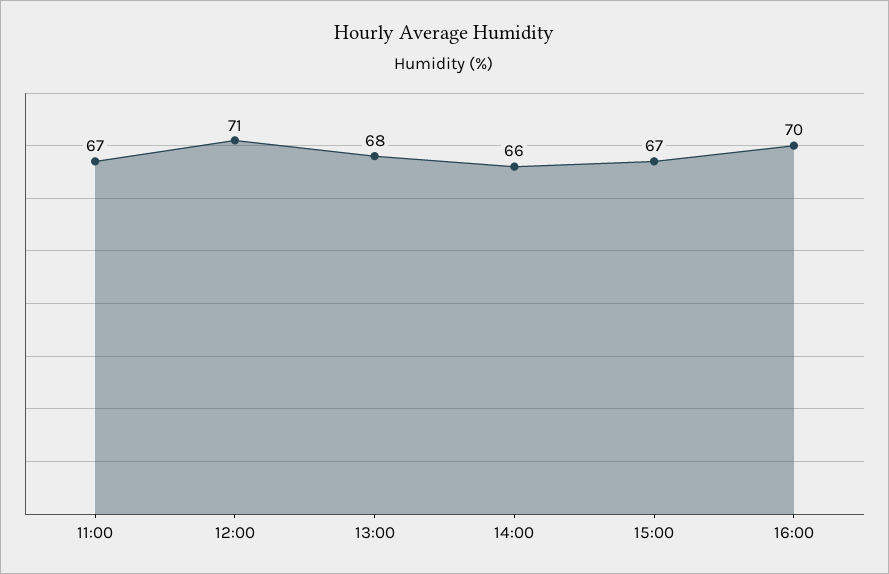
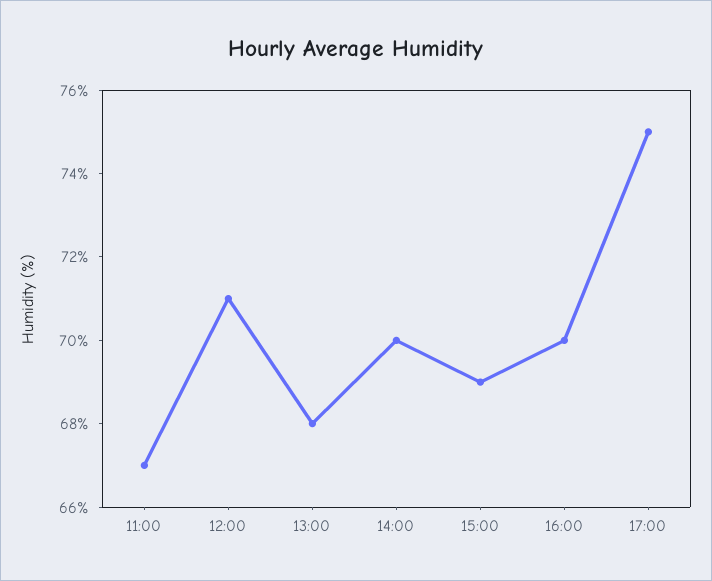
14:00: 66 -> 70
15:00: 67 -> 69
17:00: none -> 75

